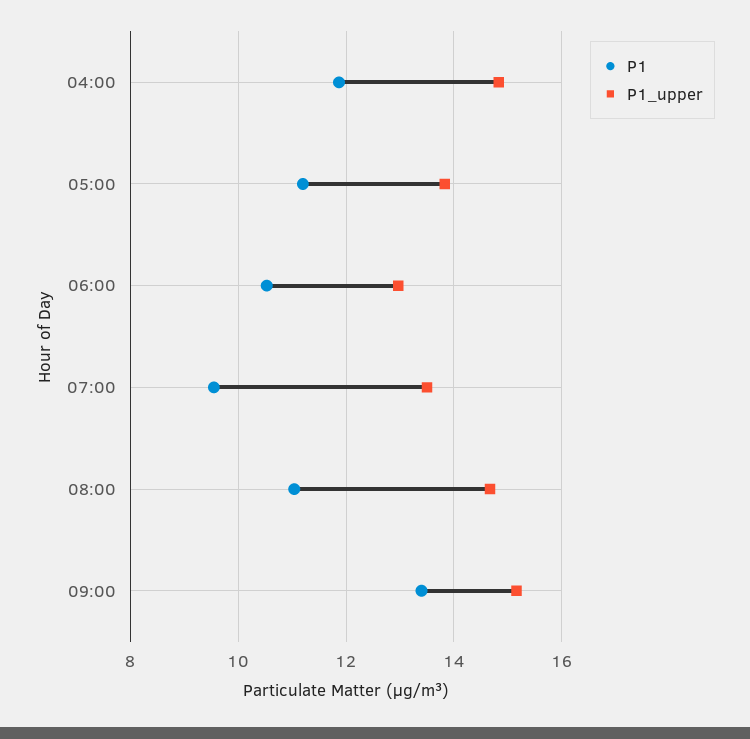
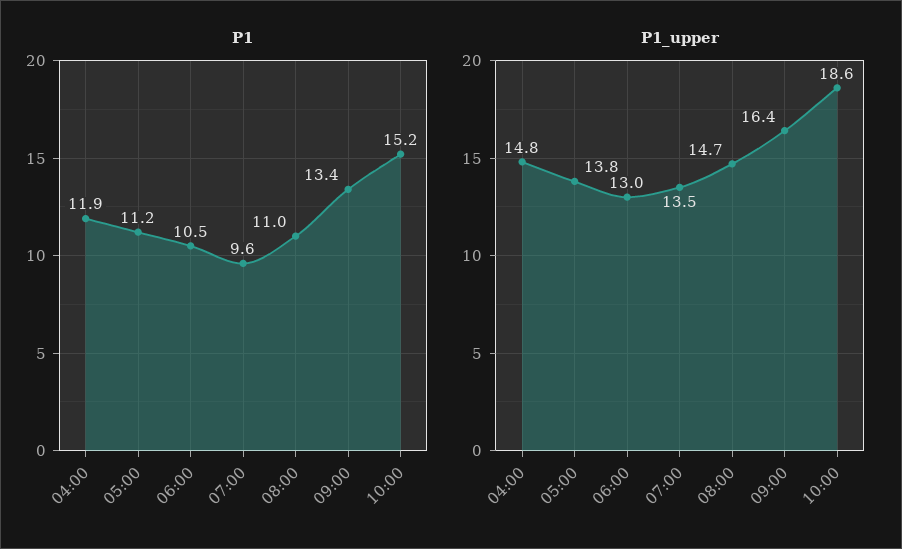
P1_upper, 09:00: 15.2 -> 16.4
P1, 10:00: none -> 15.2
P1_upper, 10:00: none -> 18.6

